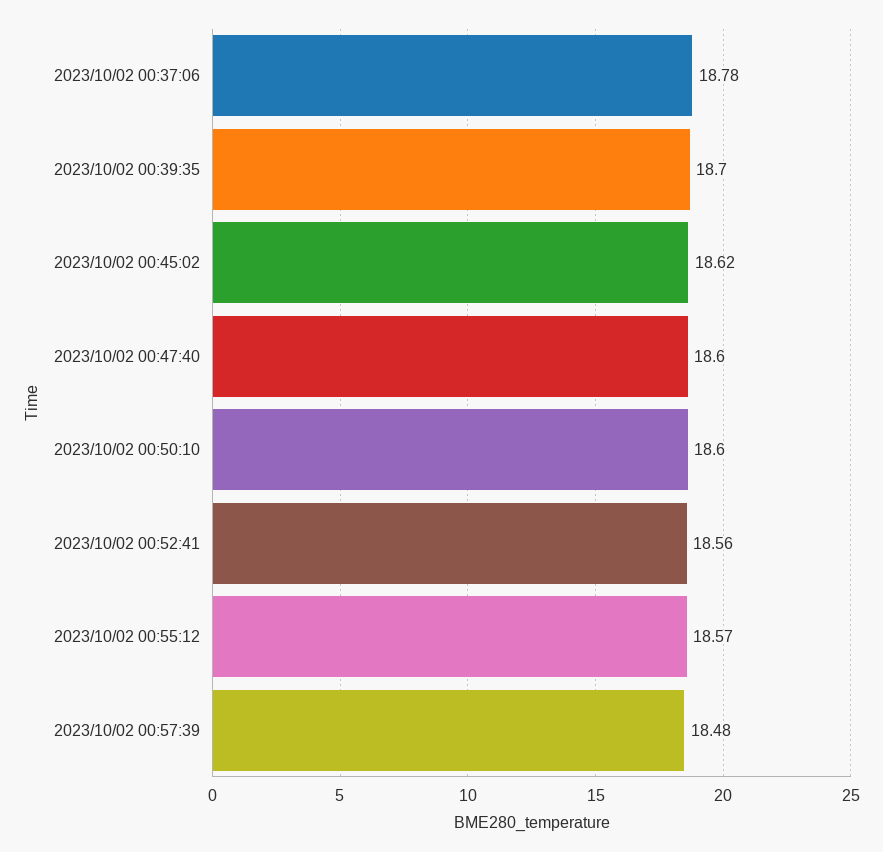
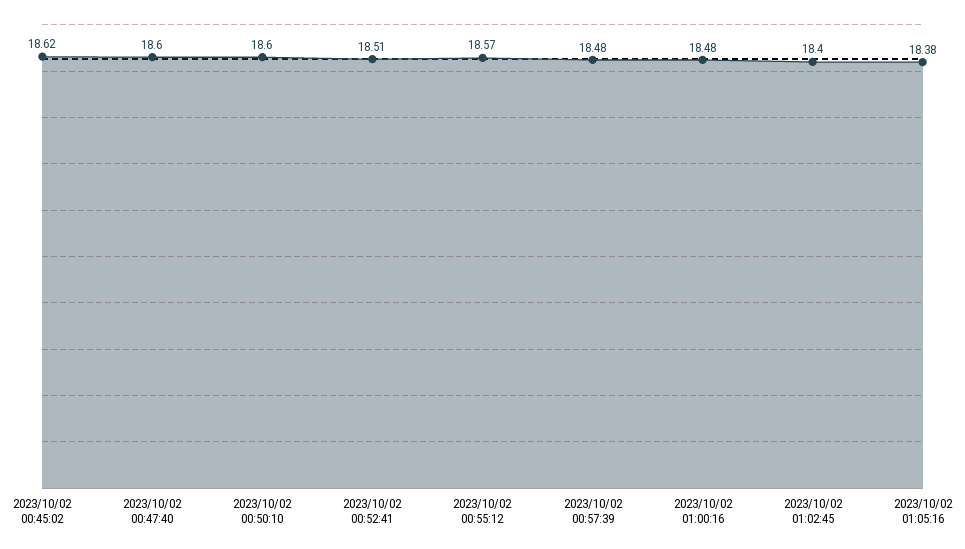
2023/10/02 00:37:06: 18.78 -> none
2023/10/02 00:39:35: 18.7 -> none
2023/10/02 00:52:41: 18.56 -> 18.51
2023/10/02 01:00:16: none -> 18.48
2023/10/02 01:02:45: none -> 18.4
2023/10/02 01:05:16: none -> 18.38

